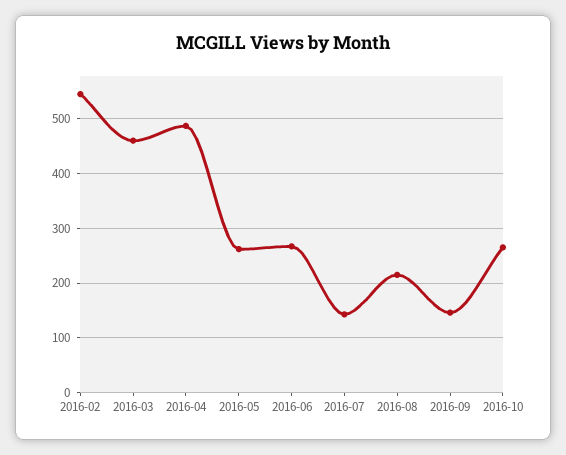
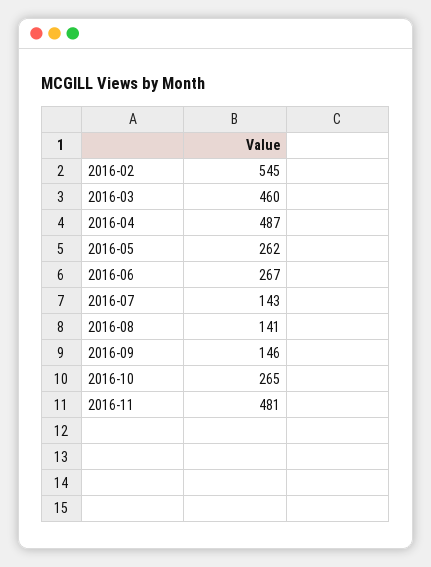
2016-08: 220 -> 141
2016-11: none -> 481

